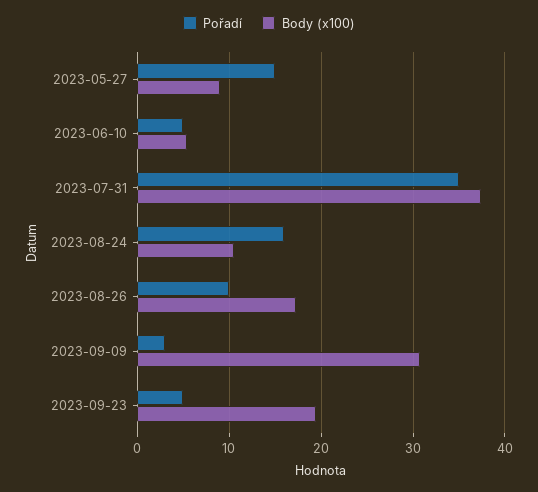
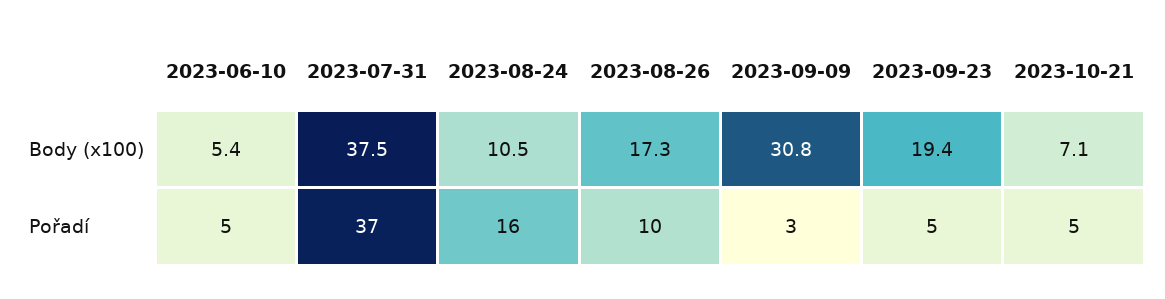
Pořadí, 2023-05-27: 15 -> none
Body (x100), 2023-05-27: 9 -> none
Pořadí, 2023-07-31: 35 -> 37
Body (x100), 2023-10-21: none -> 7.1
Pořadí, 2023-10-21: none -> 5

